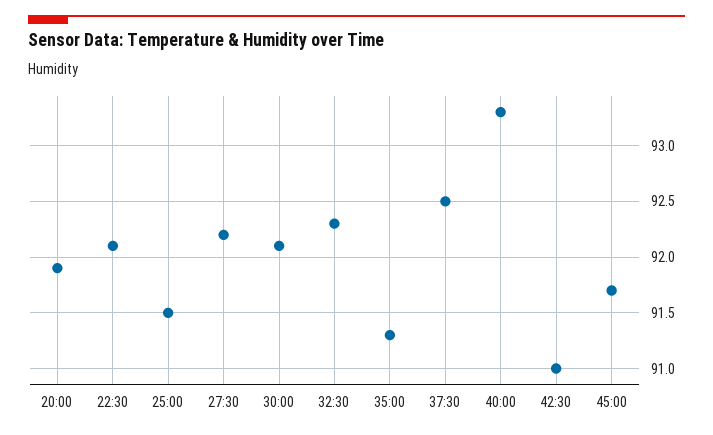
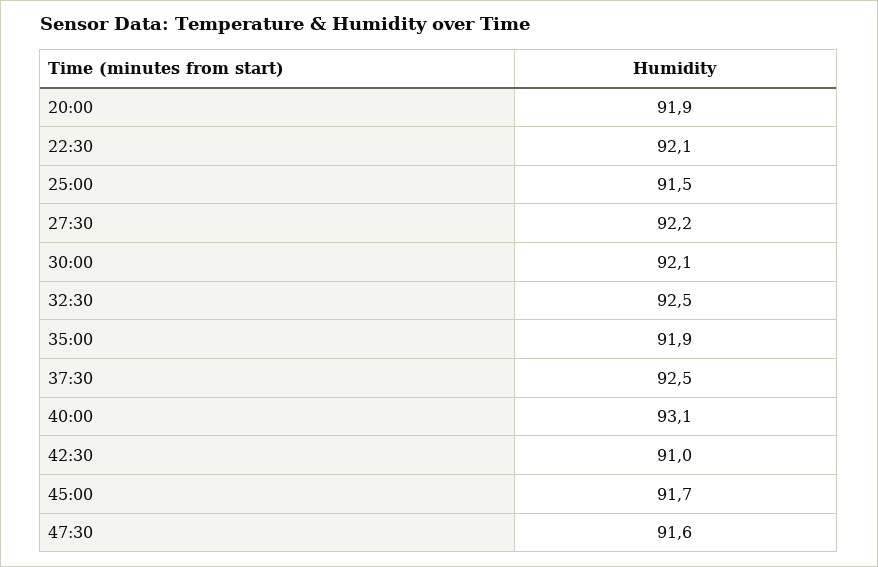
32:30: 92.3 -> 92.5
35:00: 91.3 -> 91.9
40:00: 93.3 -> 93.1
47:30: none -> 91.6

